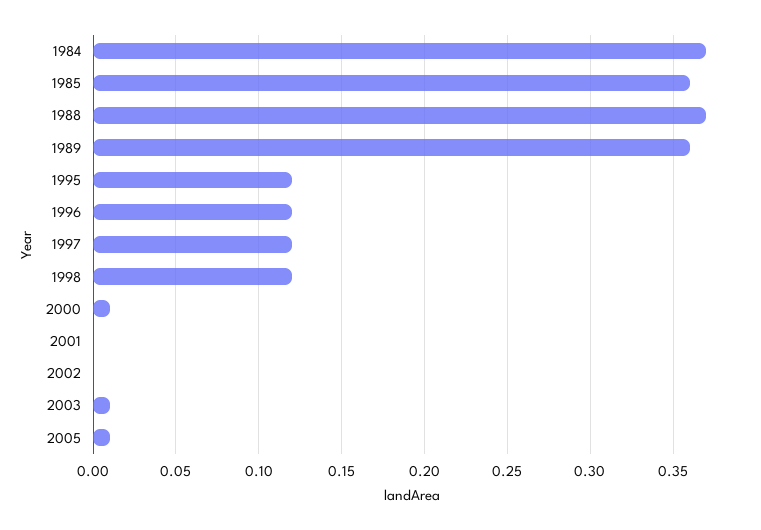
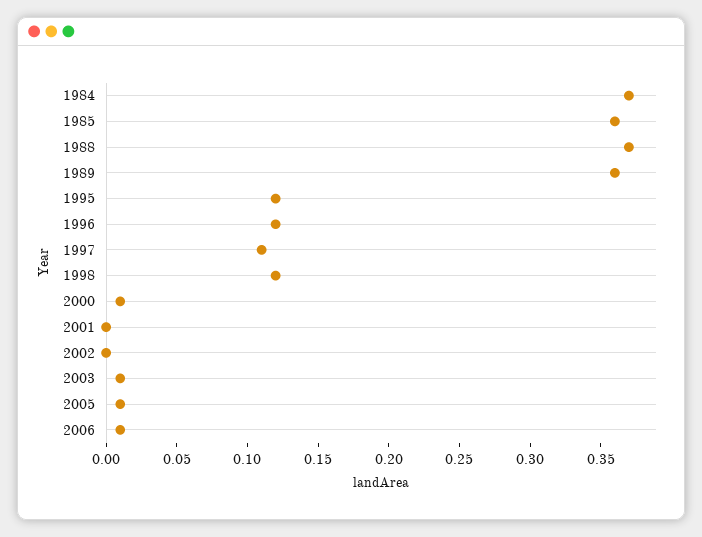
1997: 0.12 -> 0.11
2006: none -> 0.01

